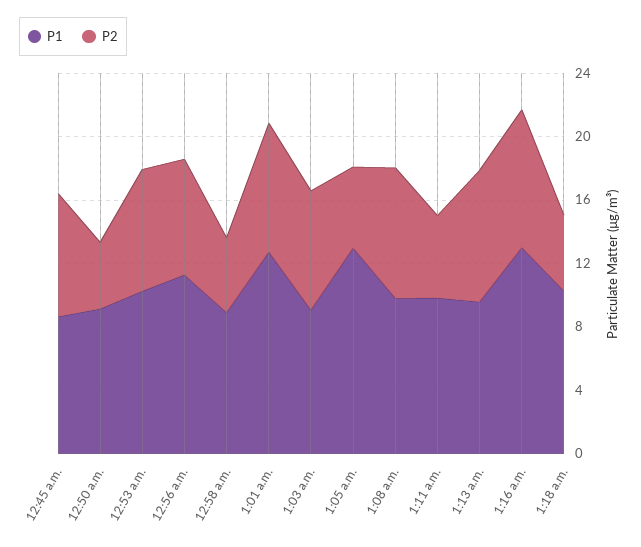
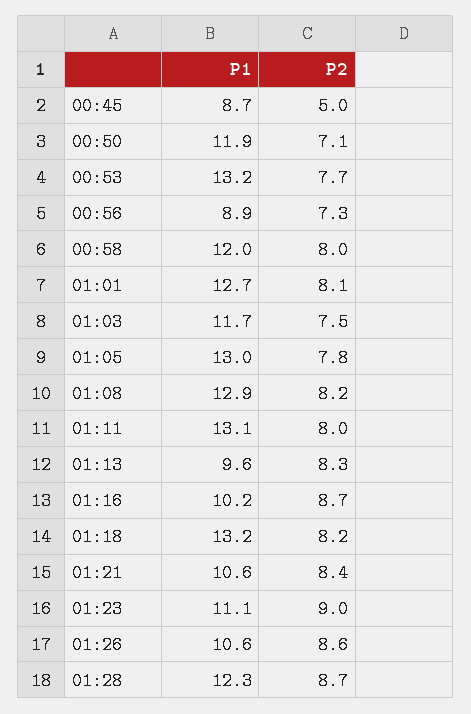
P2, 12:45 a.m.: 8 -> 5
P1, 12:50 a.m.: 9 -> 11.9
P2, 12:50 a.m.: 4 -> 7.1
P1, 12:53 a.m.: 10 -> 13.2
P1, 12:56 a.m.: 11 -> 8.9
P1, 12:58 a.m.: 9 -> 12
P2, 12:58 a.m.: 5 -> 8
P1, 1:03 a.m.: 9 -> 11.7
P2, 1:05 a.m.: 5 -> 7.8
P1, 1:08 a.m.: 10 -> 12.9
P1, 1:11 a.m.: 10 -> 13.1
P2, 1:11 a.m.: 5 -> 8
P1, 1:16 a.m.: 13 -> 10.2
P1, 1:18 a.m.: 10 -> 13.2
P2, 1:18 a.m.: 5 -> 8.2
P1, 01:21: none -> 10.6
P2, 01:21: none -> 8.4
P1, 01:23: none -> 11.1
P2, 01:23: none -> 9
P1, 01:26: none -> 10.6
P2, 01:26: none -> 8.6
P1, 01:28: none -> 12.3
P2, 01:28: none -> 8.7

